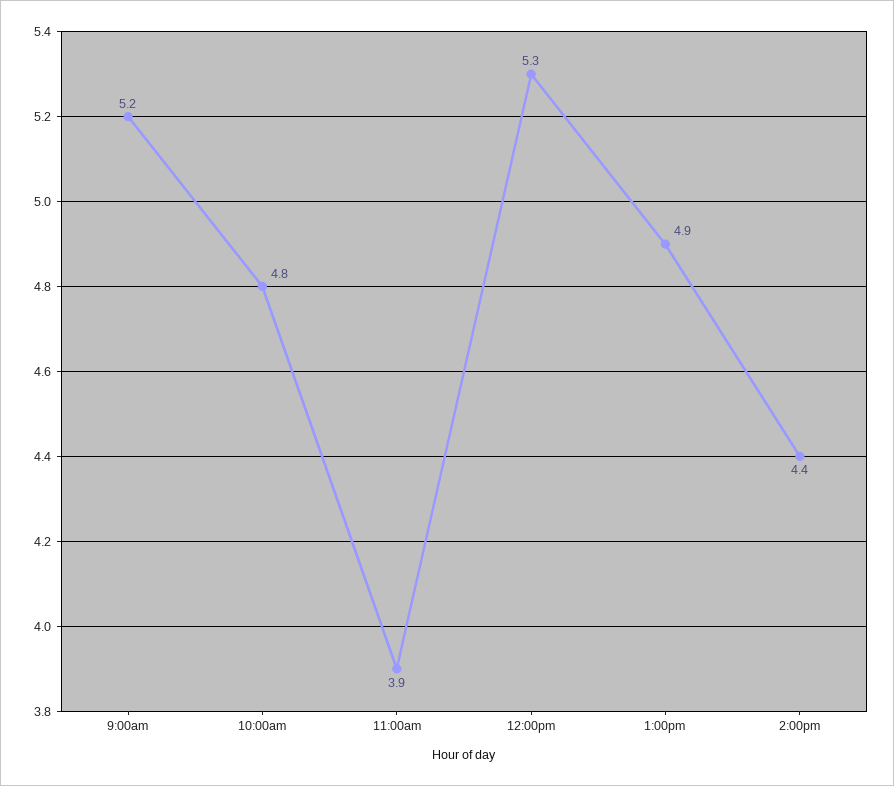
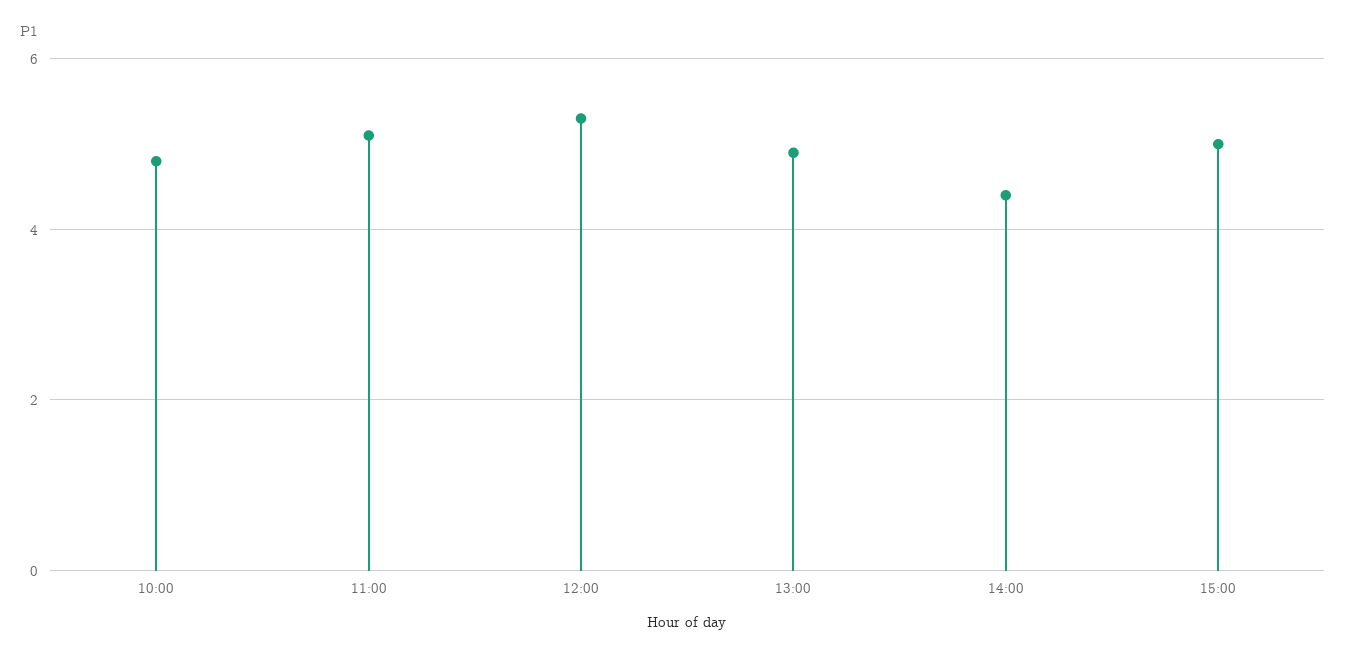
9:00am: 5.2 -> none
11:00am: 3.9 -> 5
15:00: none -> 5

